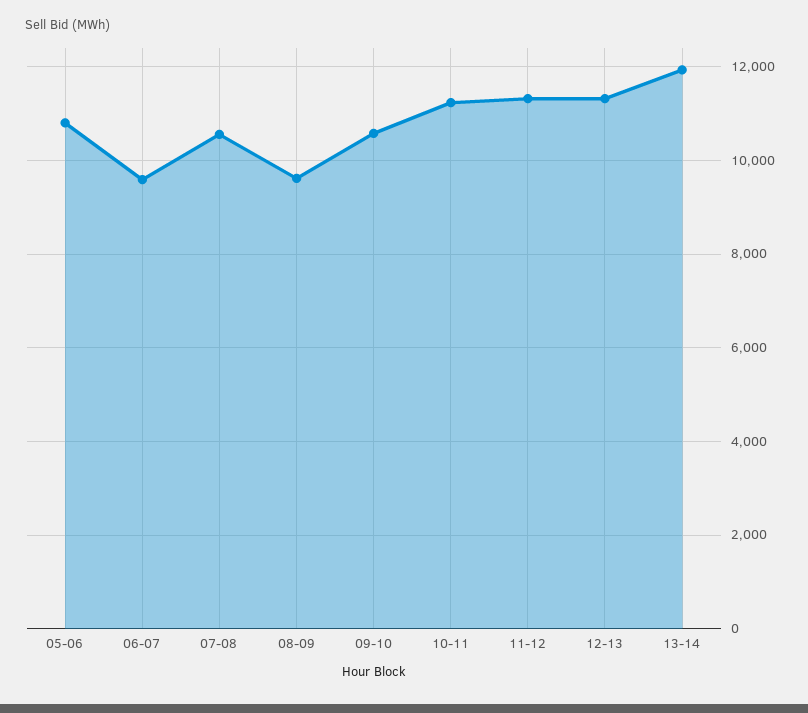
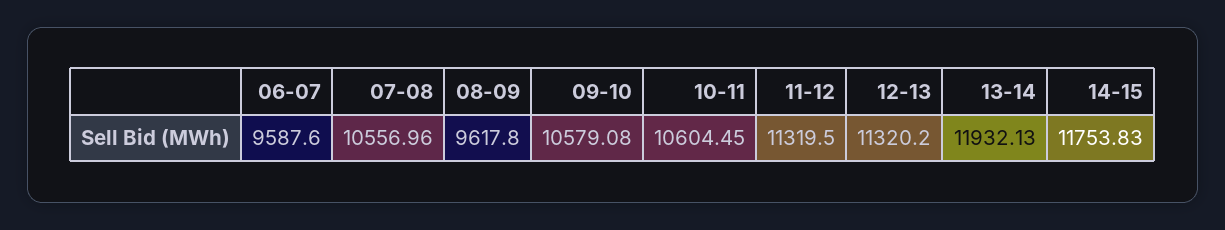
05-06: 10800 -> none
10-11: 11200 -> 10604.45
14-15: none -> 11753.83

